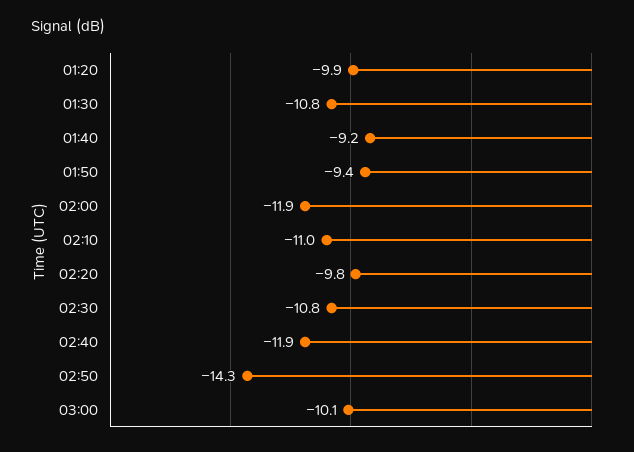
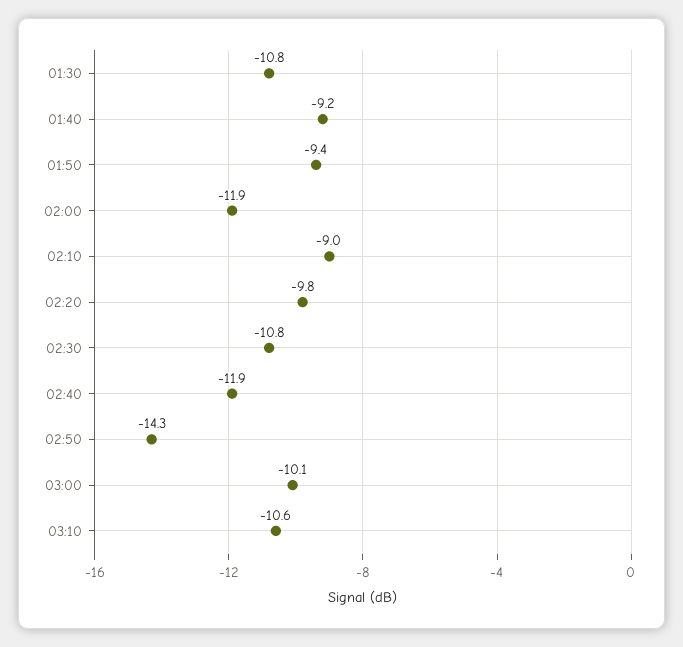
01:20: -9.9 -> none
02:10: -11 -> -9
03:10: none -> -10.6

